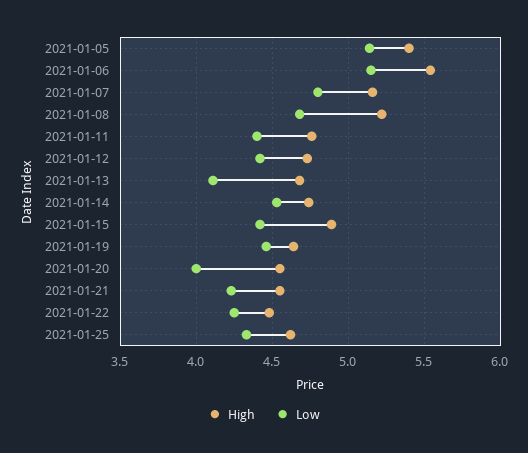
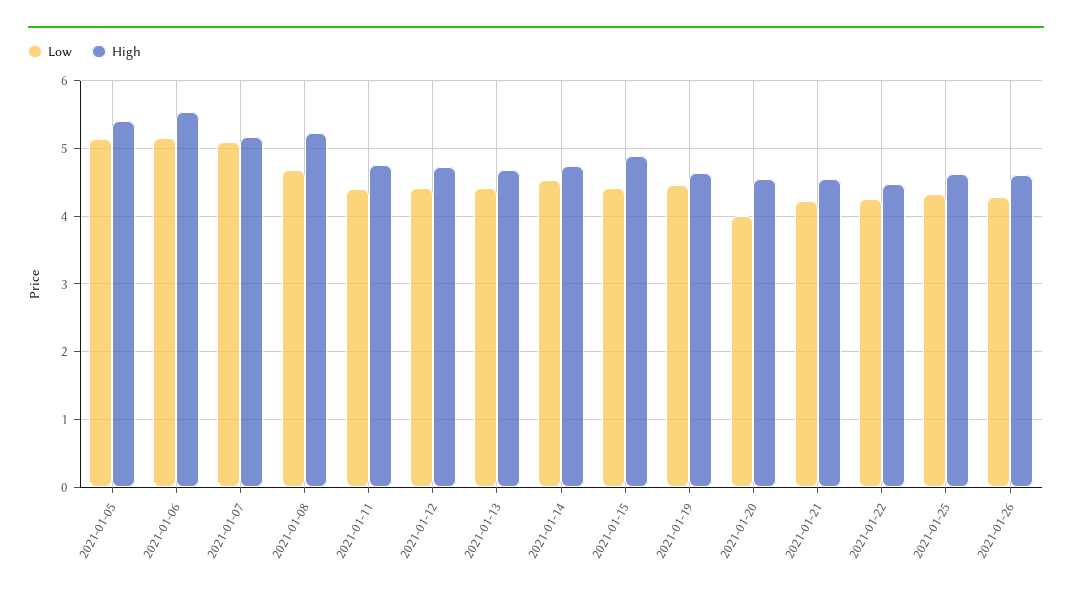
Low, 2021-01-07: 4.8 -> 5.1
Low, 2021-01-13: 4.1 -> 4.4
Low, 2021-01-26: none -> 4.3
High, 2021-01-26: none -> 4.6

